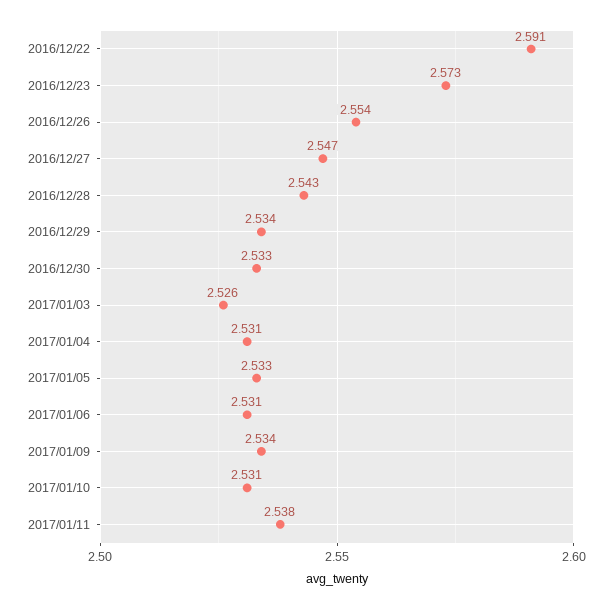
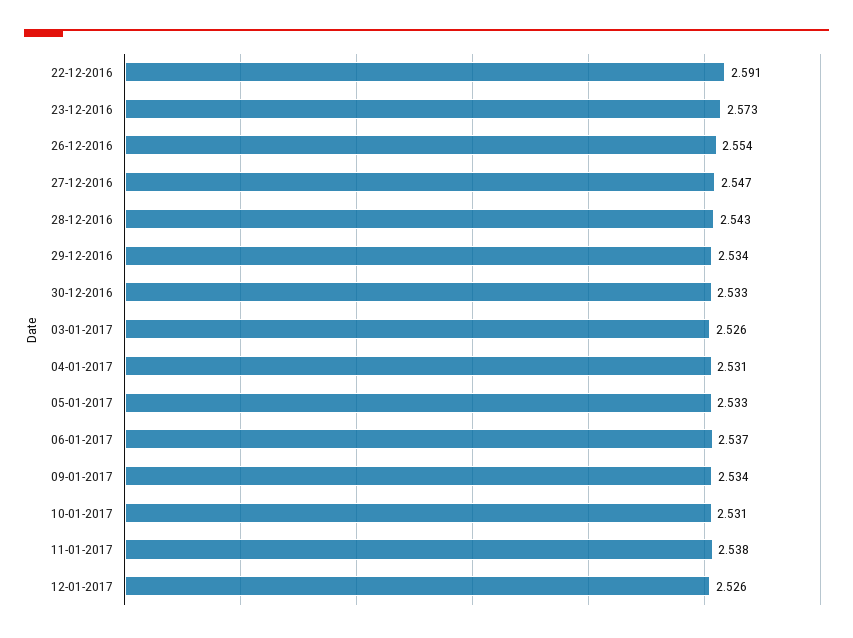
2017/01/06: 2.531 -> 2.537
12-01-2017: none -> 2.526

